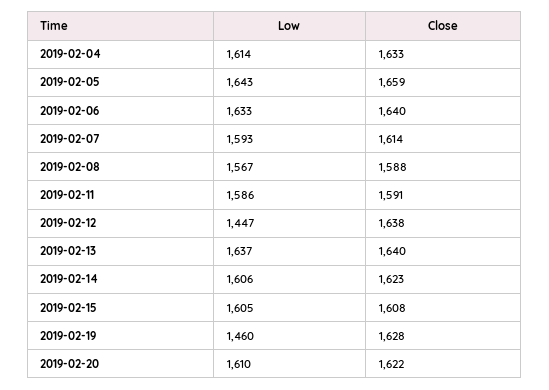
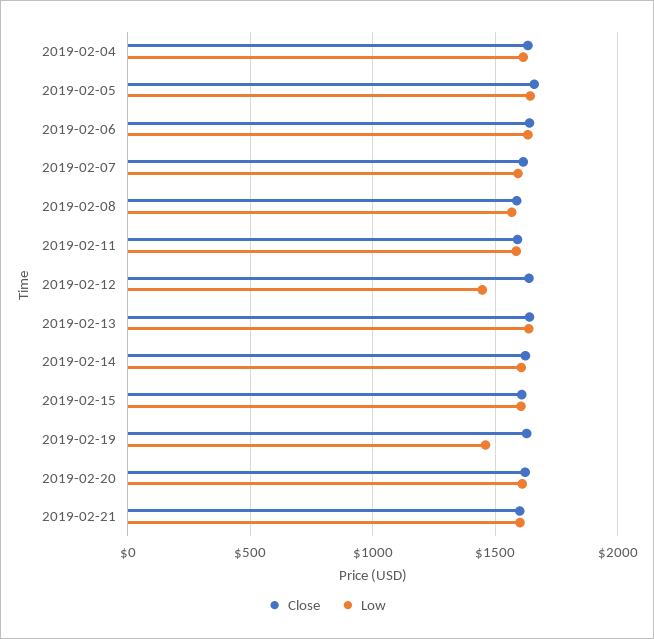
Close, 2019-02-21: none -> 1600
Low, 2019-02-21: none -> 1600

